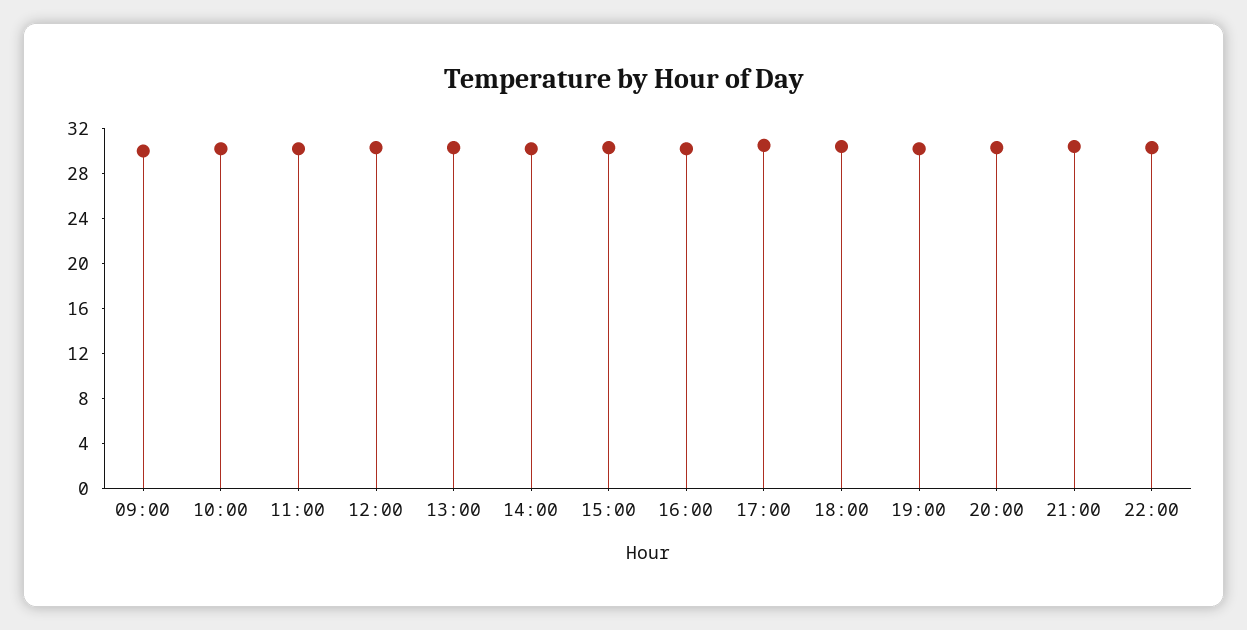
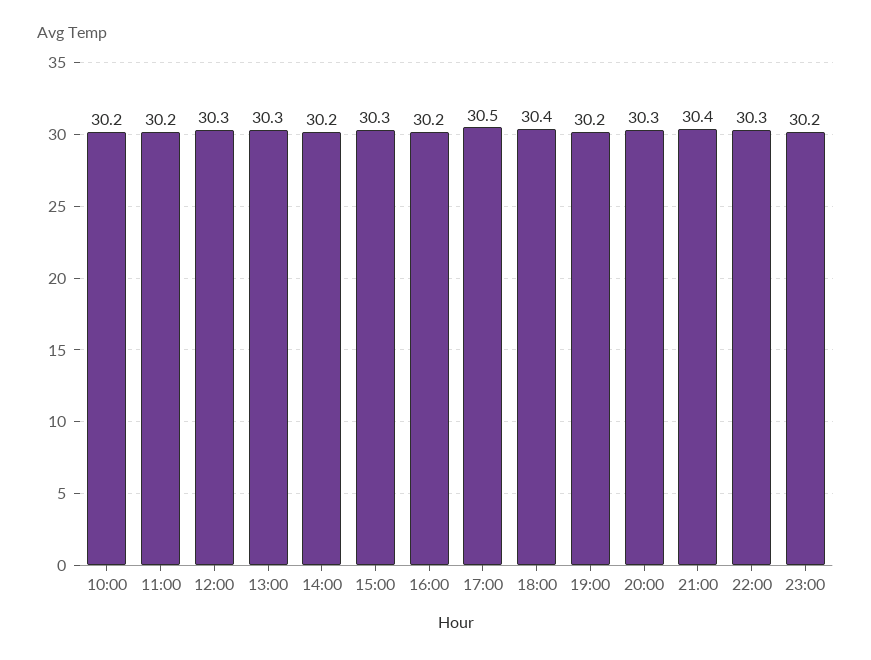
09:00: 30 -> none
23:00: none -> 30.2

